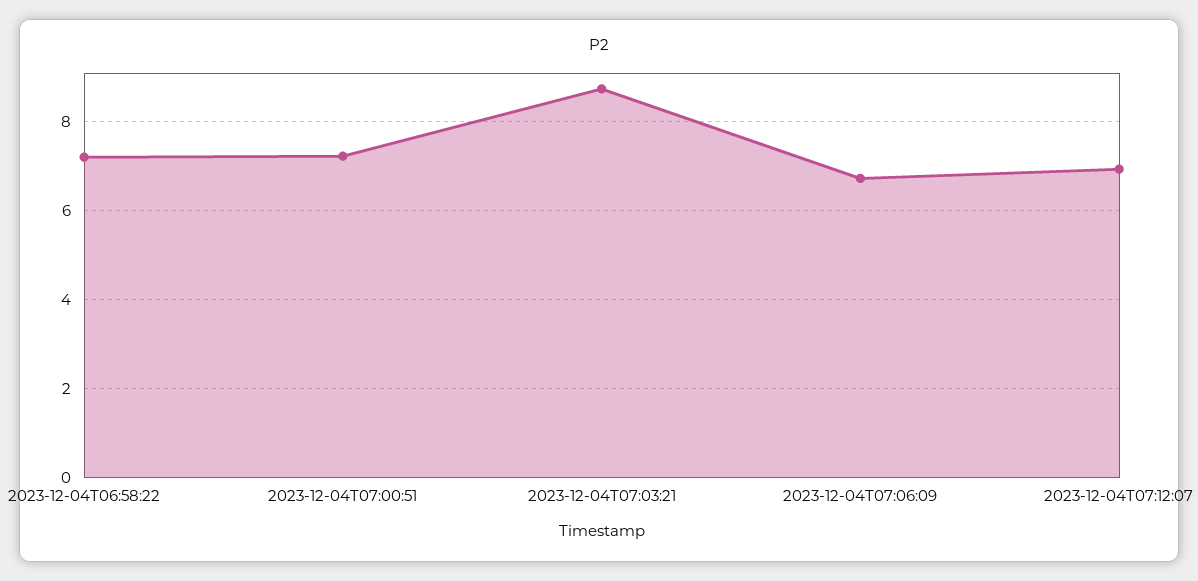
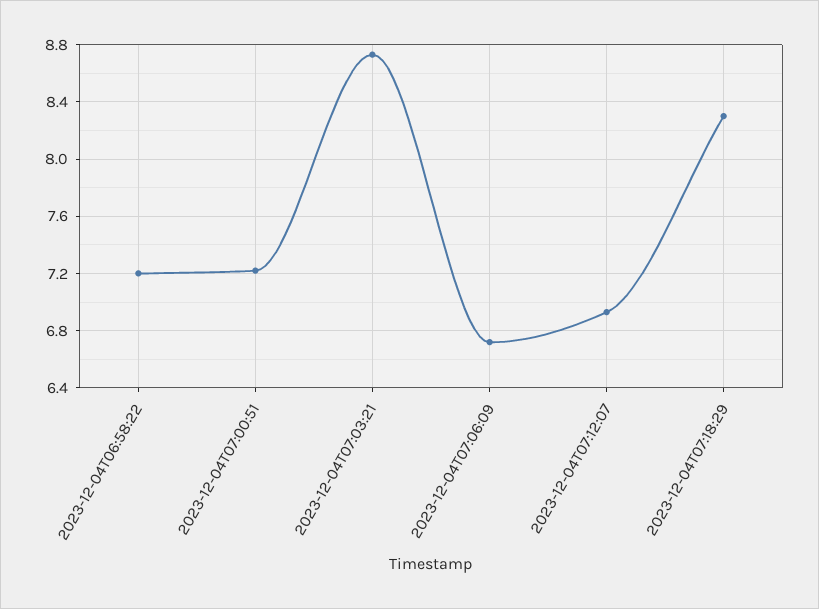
2023-12-04T07:18:29: none -> 8.3

